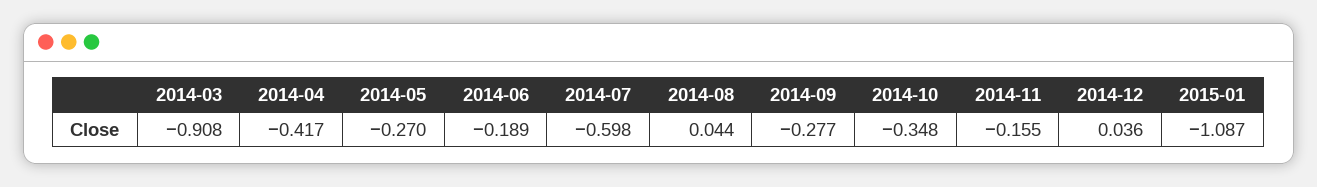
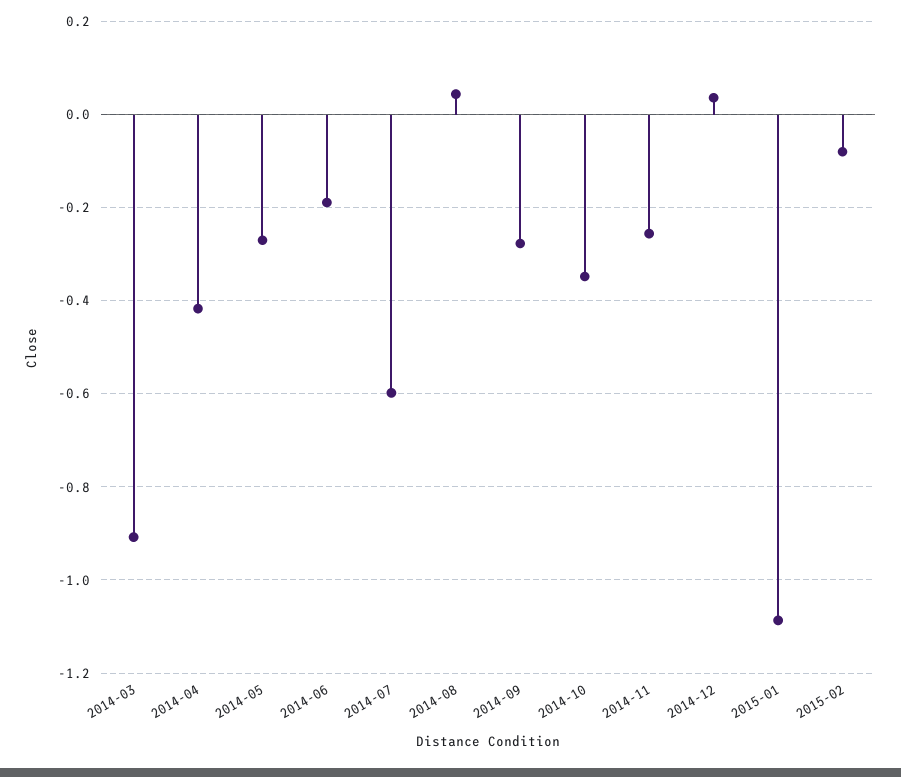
2014-11: -0.155 -> -0.26
2015-02: none -> -0.08

